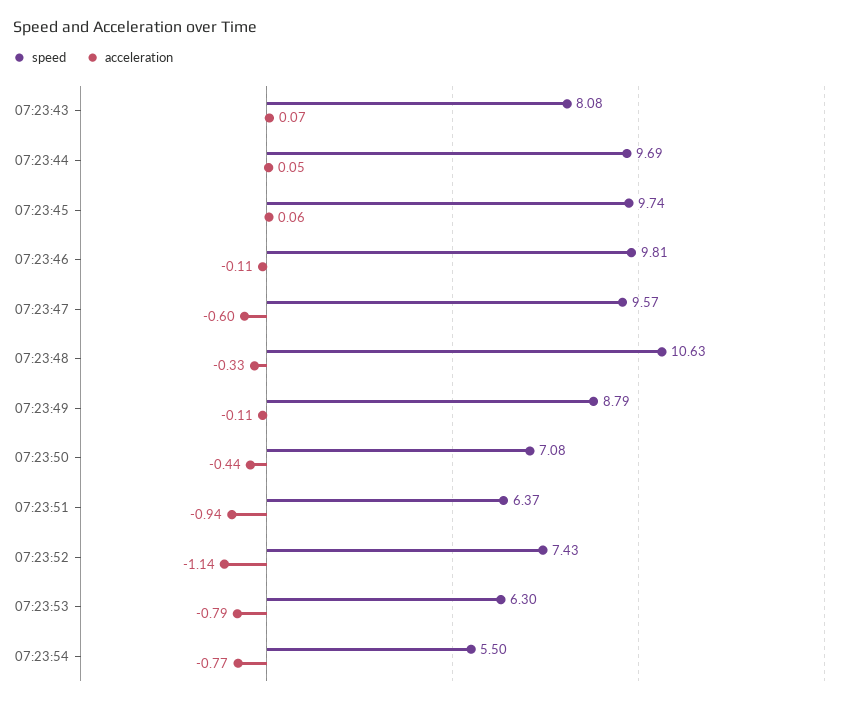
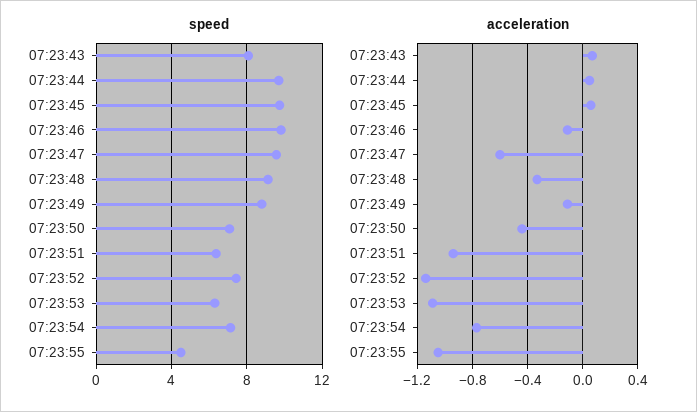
speed, 07:23:48: 10.63 -> 9
acceleration, 07:23:53: -0.79 -> -1.1
speed, 07:23:54: 5.5 -> 7
speed, 07:23:55: none -> 4.5
acceleration, 07:23:55: none -> -1.05

